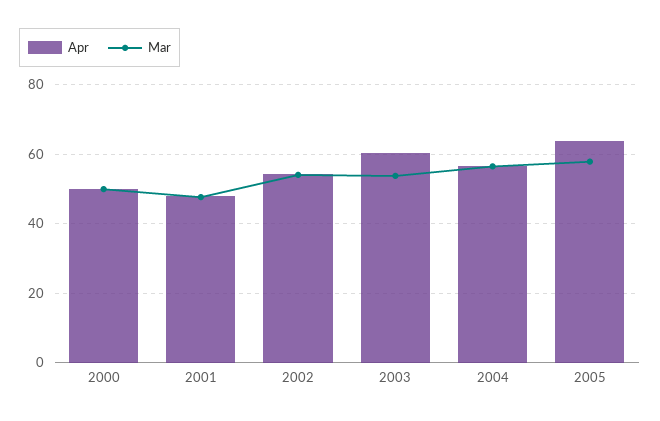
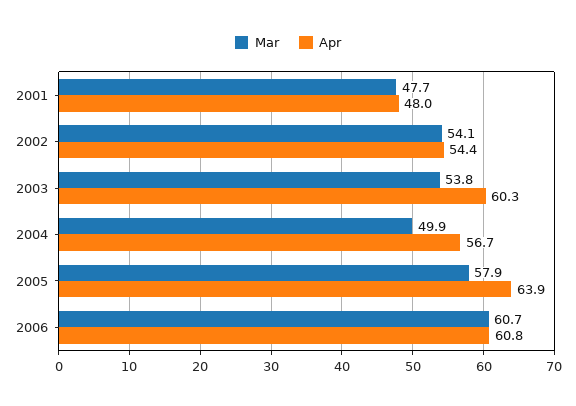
Apr, 2000: 50 -> none
Mar, 2000: 50 -> none
Mar, 2004: 56 -> 49.9
Mar, 2006: none -> 60.7
Apr, 2006: none -> 60.8

